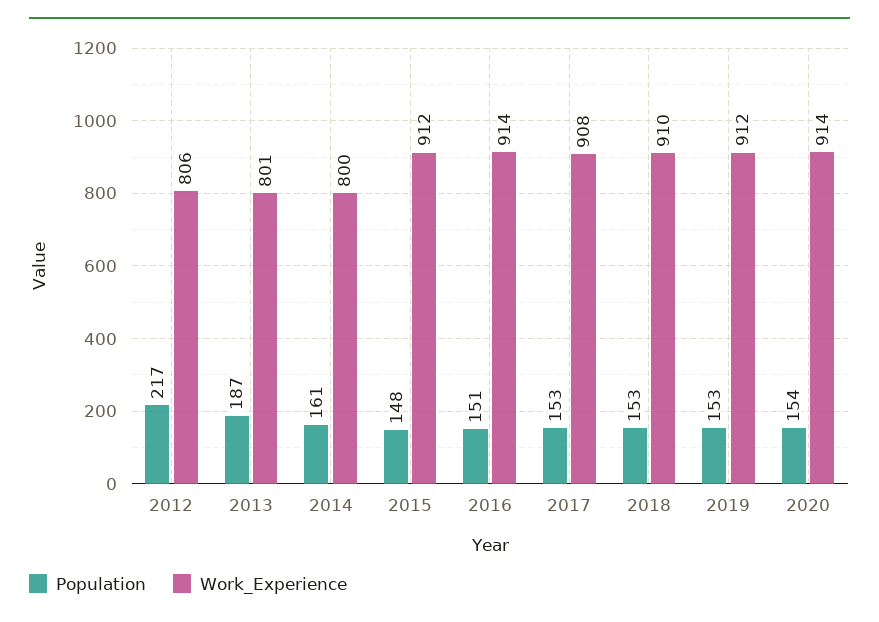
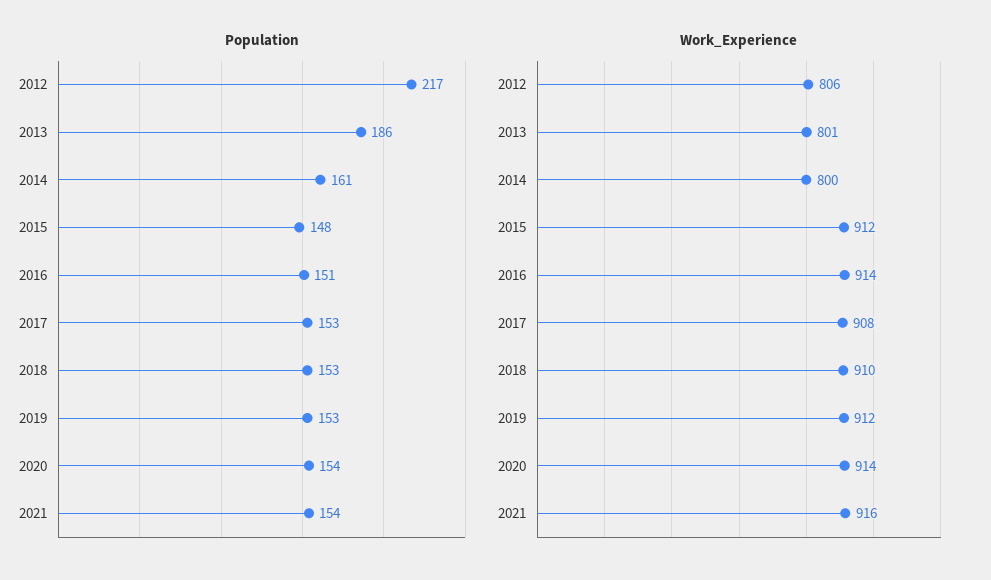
Population, 2013: 187 -> 186
Population, 2021: none -> 154
Work_Experience, 2021: none -> 916

